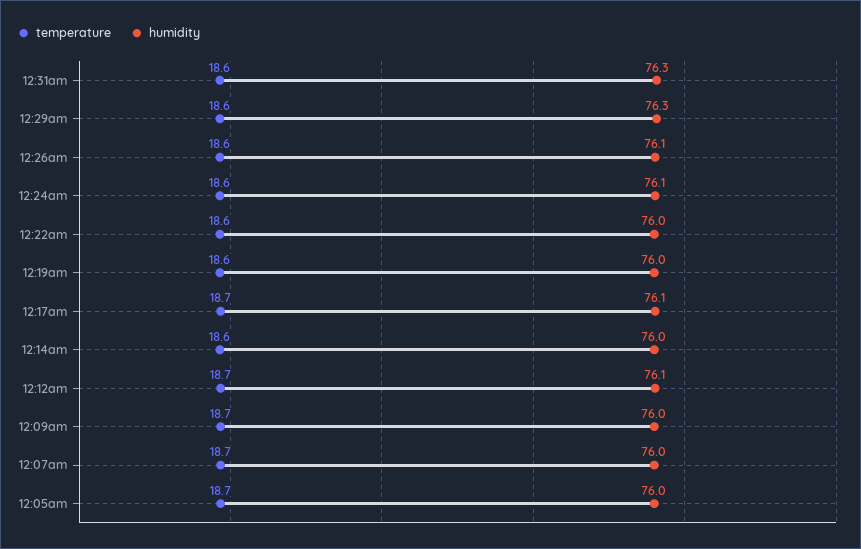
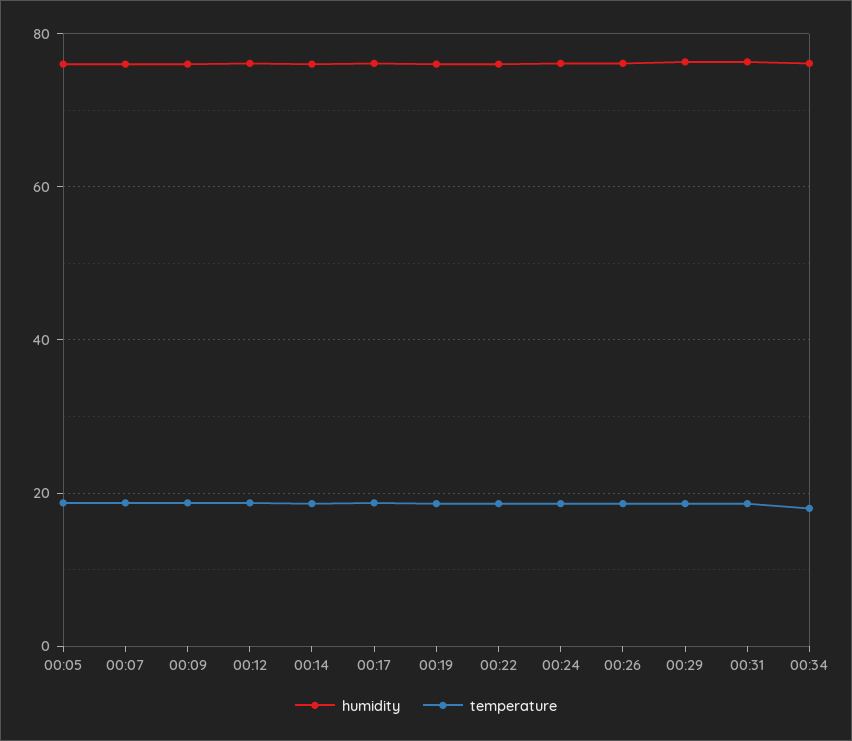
humidity, 00:34: none -> 76
temperature, 00:34: none -> 18

